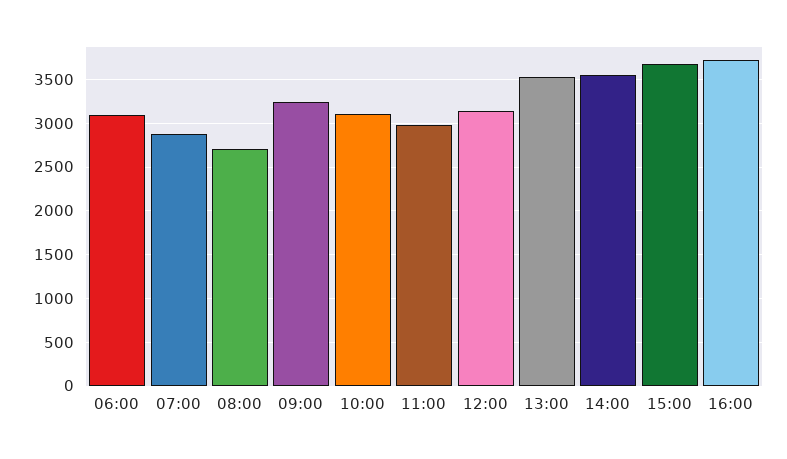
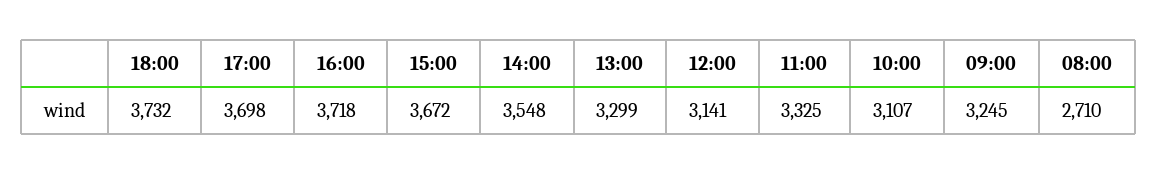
06:00: 3100 -> none
07:00: 2900 -> none
11:00: 3000 -> 3325
13:00: 3500 -> 3299
18:00: none -> 3732
17:00: none -> 3698

